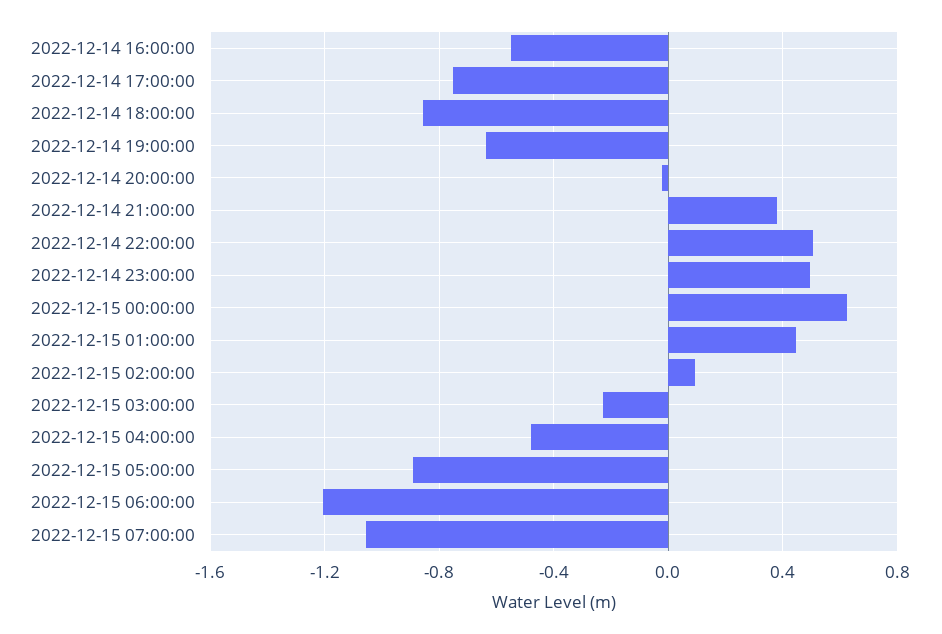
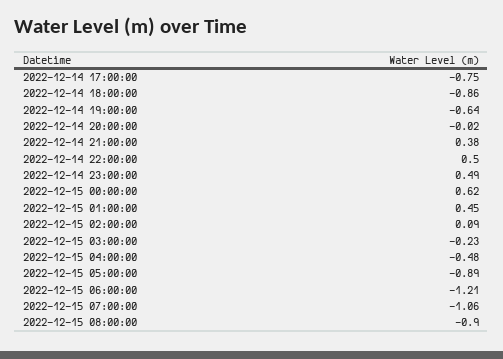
2022-12-14 16:00:00: -0.55 -> none
2022-12-15 08:00:00: none -> -0.9

